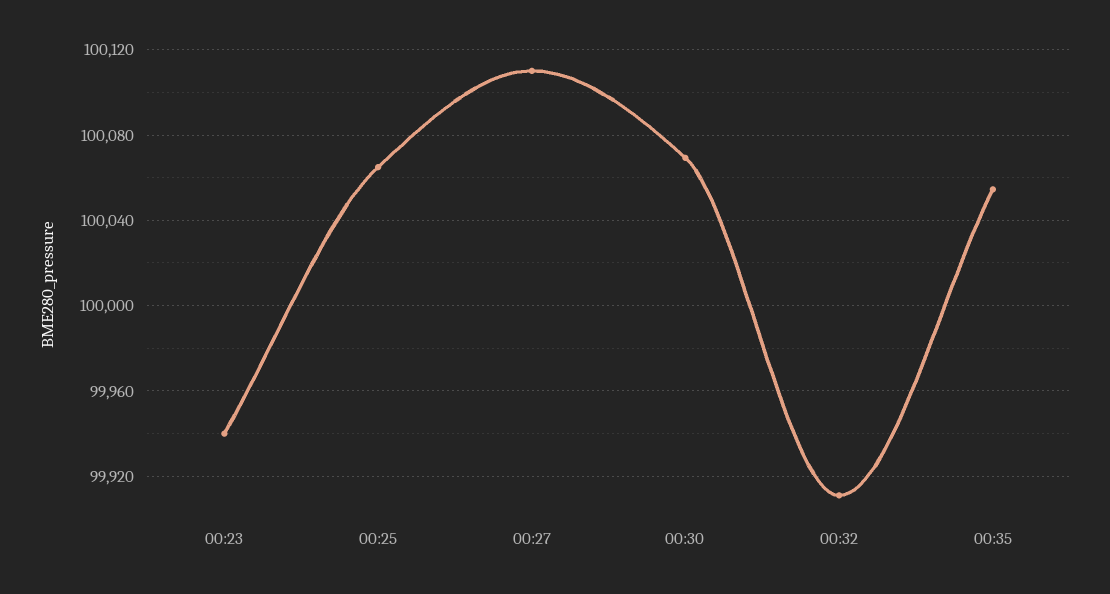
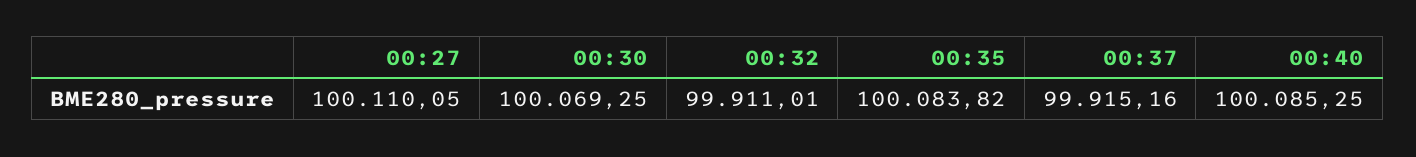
00:23: 99940 -> none
00:25: 100065 -> none
00:35: 100055 -> 100083.82
00:37: none -> 99915.16
00:40: none -> 100085.25

